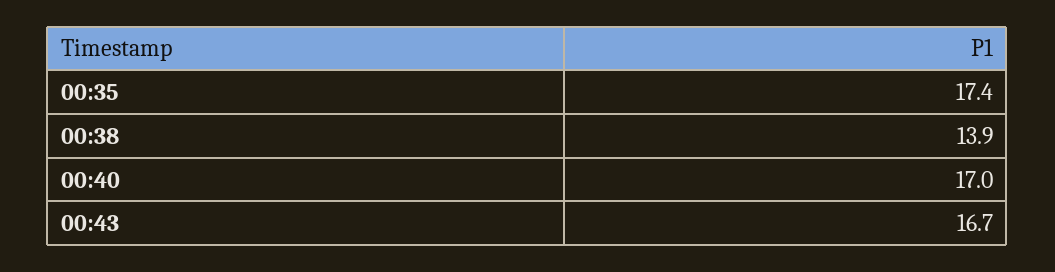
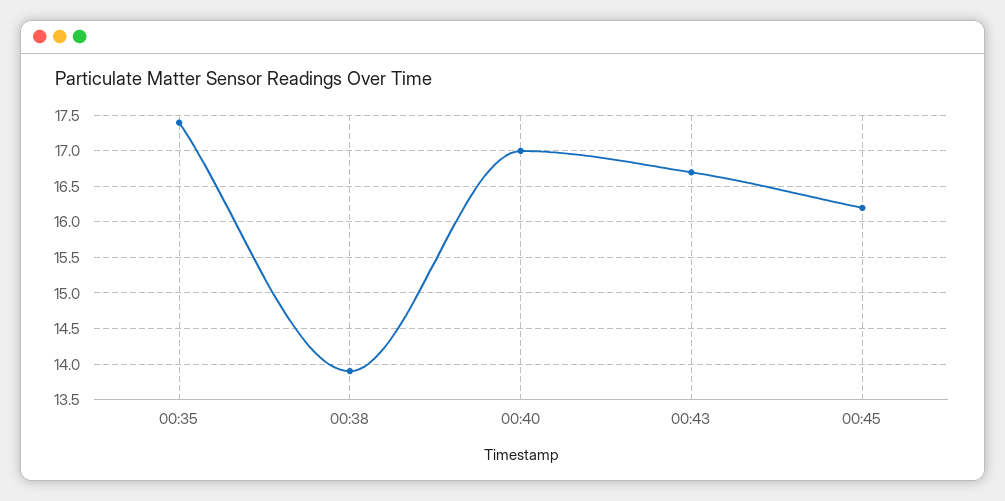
00:45: none -> 16.2

